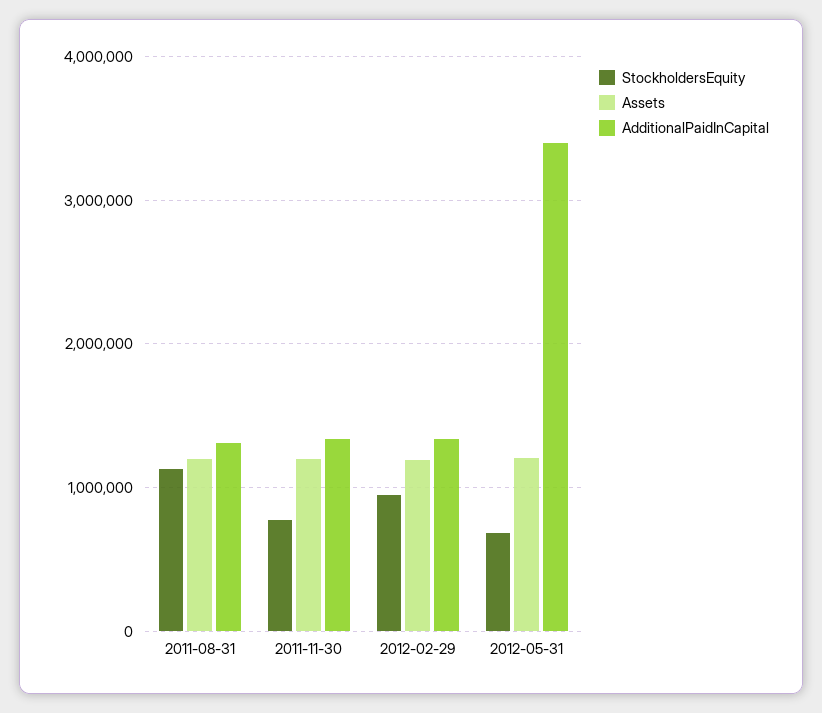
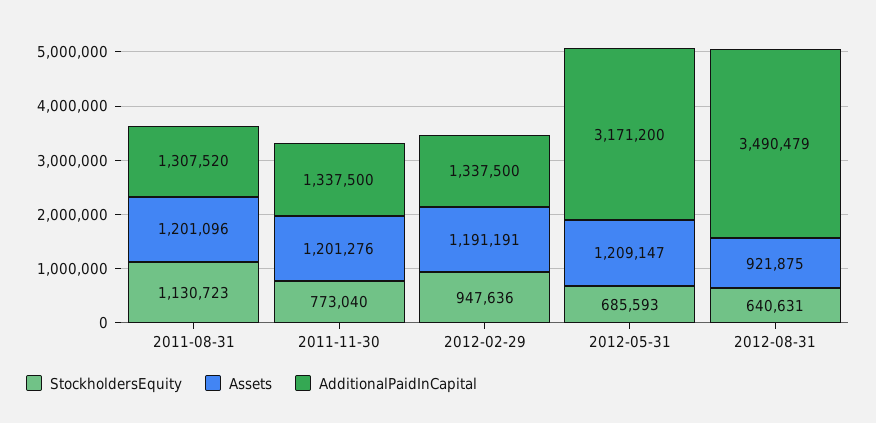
AdditionalPaidInCapital, 2012-05-31: 3400000 -> 3171200
StockholdersEquity, 2012-08-31: none -> 640631
Assets, 2012-08-31: none -> 921875
AdditionalPaidInCapital, 2012-08-31: none -> 3490479

